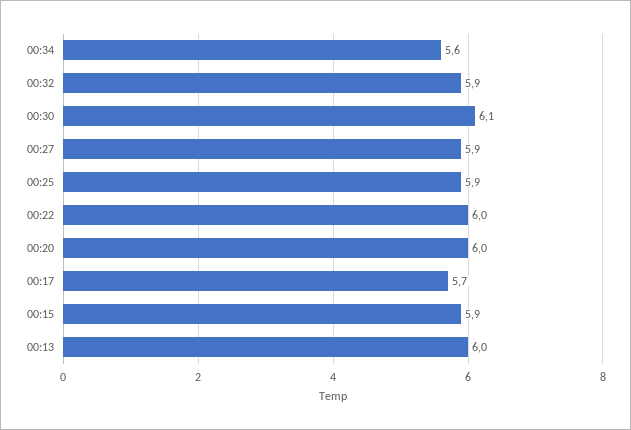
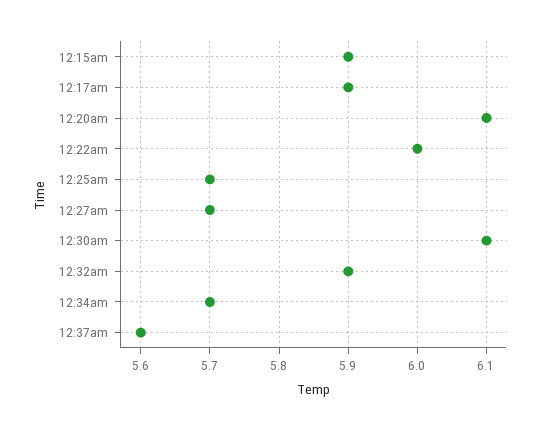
00:34: 5.6 -> 5.7
00:27: 5.9 -> 5.7
00:25: 5.9 -> 5.7
00:20: 6 -> 6.1
00:17: 5.7 -> 5.9
00:13: 6 -> none
12:37am: none -> 5.6

